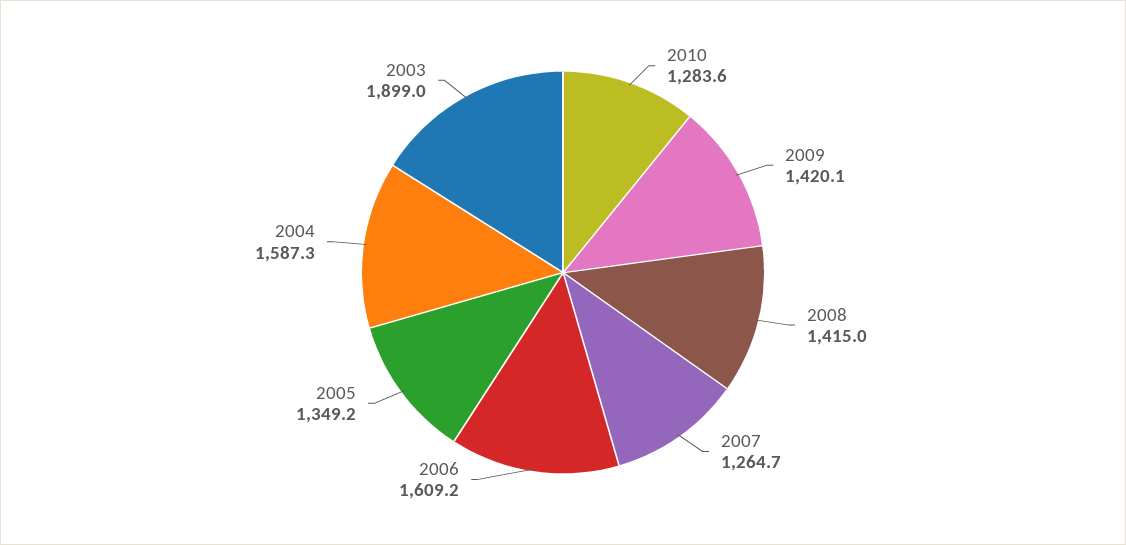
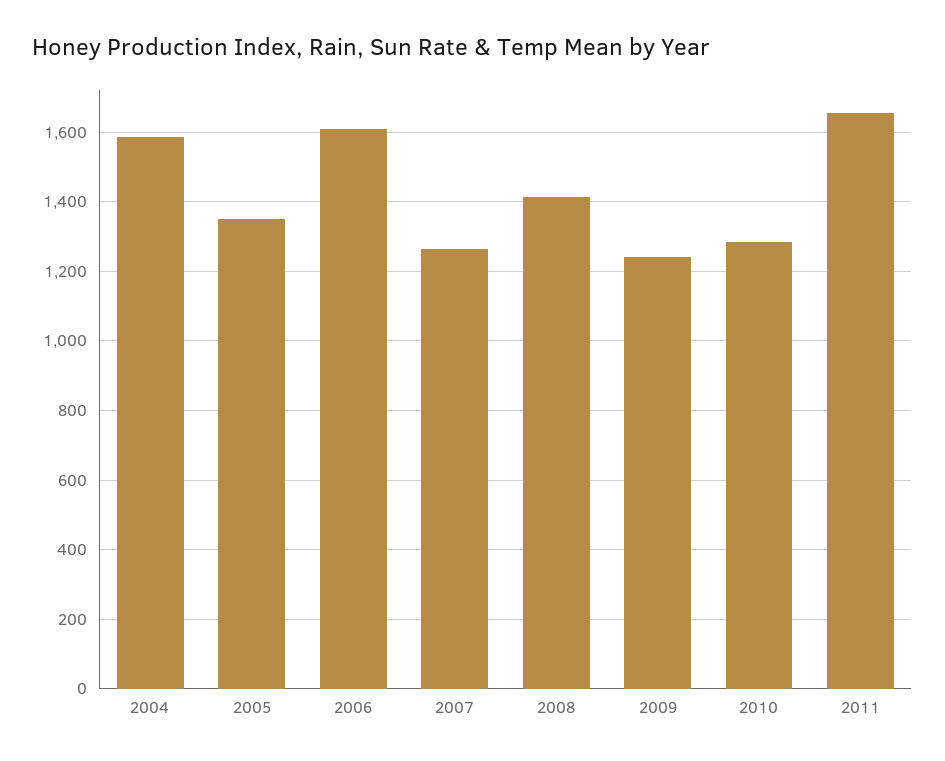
2009: 1420.1 -> 1240
2003: 1899 -> none
2011: none -> 1660

